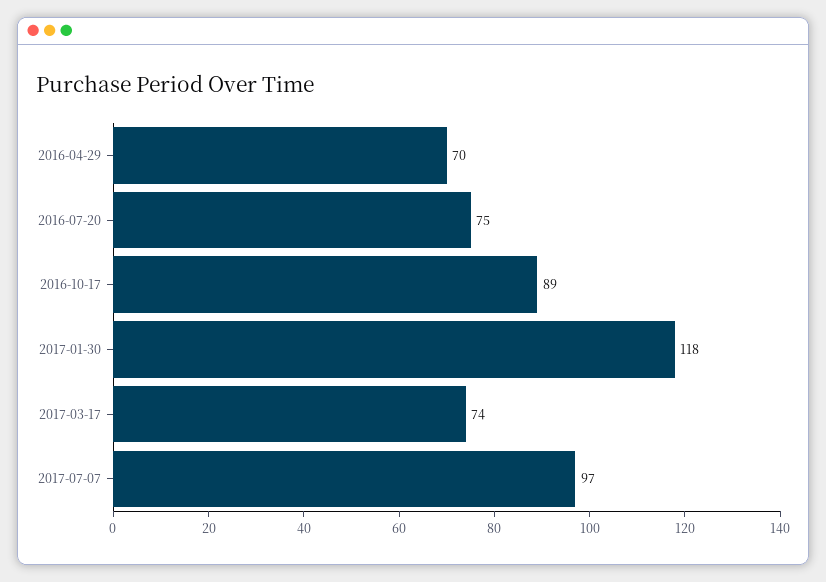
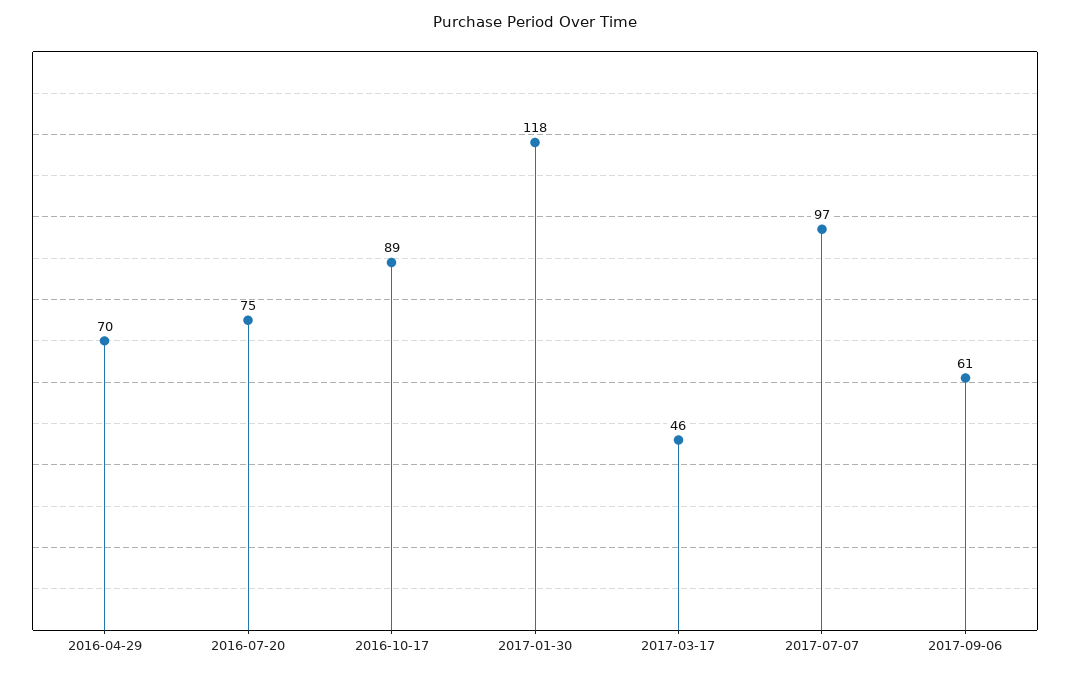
2017-03-17: 74 -> 46
2017-09-06: none -> 61

